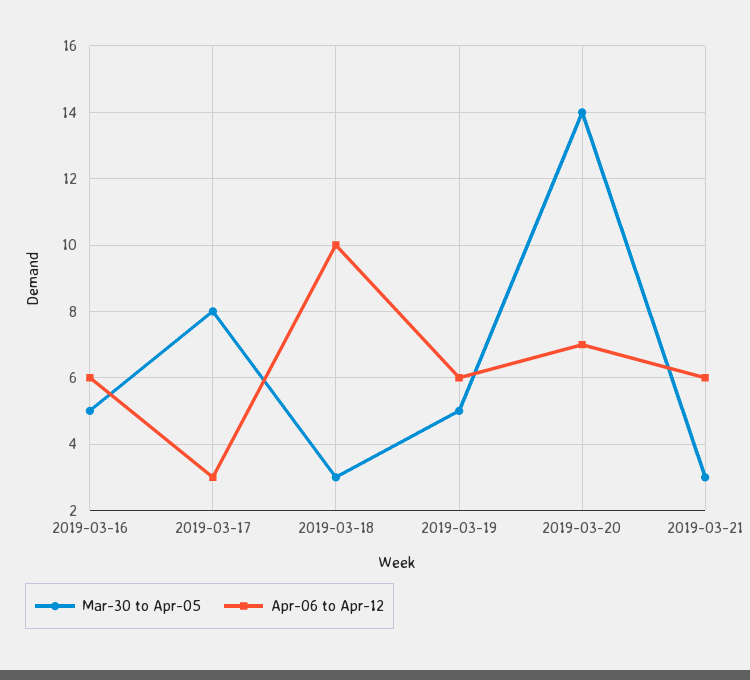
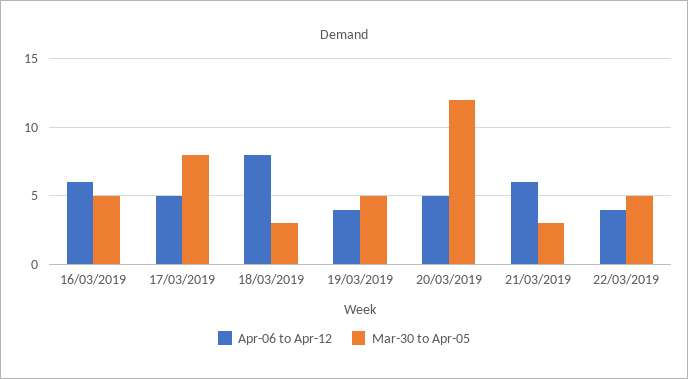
Apr-06 to Apr-12, 2019-03-17: 3 -> 5
Apr-06 to Apr-12, 2019-03-18: 10 -> 8
Apr-06 to Apr-12, 2019-03-19: 6 -> 4
Mar-30 to Apr-05, 2019-03-20: 14 -> 12
Apr-06 to Apr-12, 2019-03-20: 7 -> 5
Apr-06 to Apr-12, 22/03/2019: none -> 4
Mar-30 to Apr-05, 22/03/2019: none -> 5

